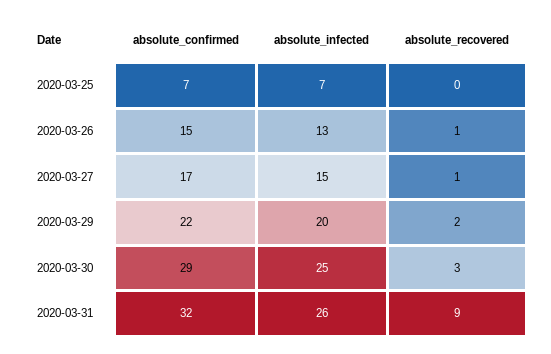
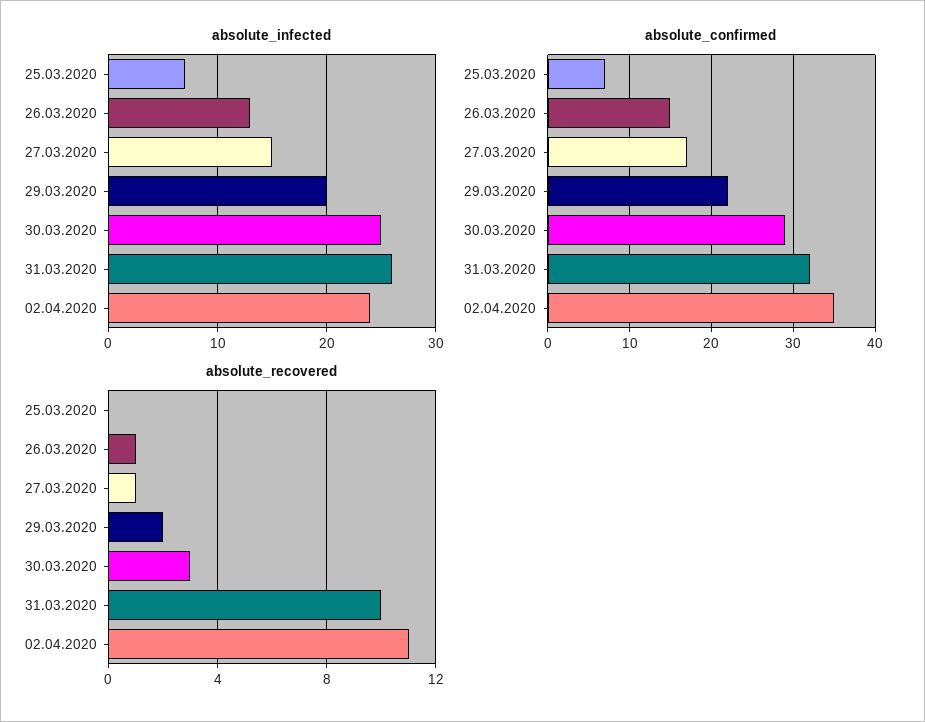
absolute_recovered, 2020-03-31: 9 -> 10
absolute_infected, 02.04.2020: none -> 24
absolute_confirmed, 02.04.2020: none -> 35
absolute_recovered, 02.04.2020: none -> 11

